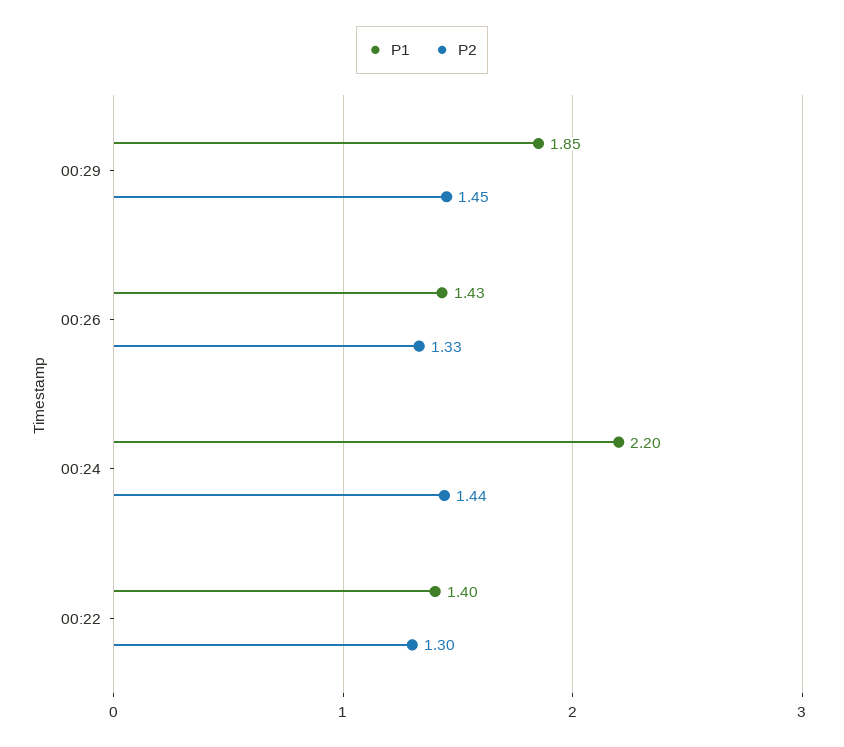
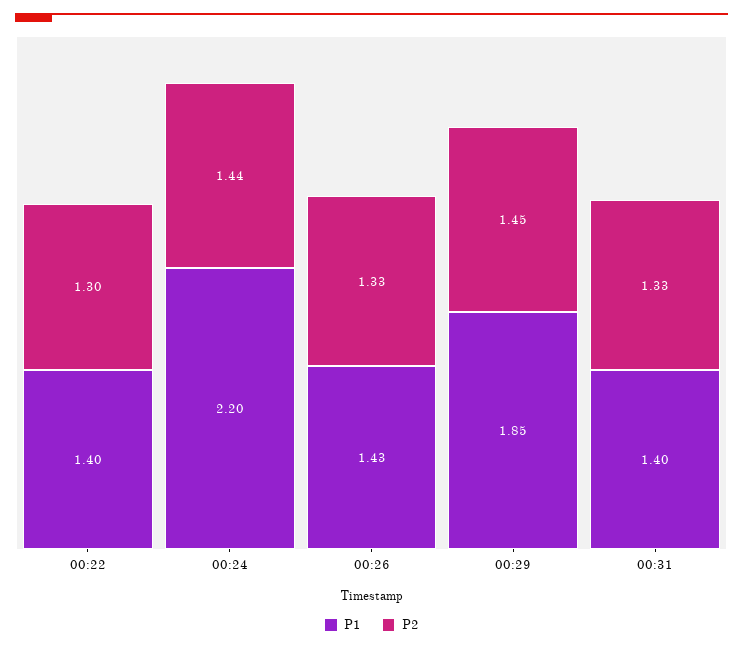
P1, 00:31: none -> 1.4
P2, 00:31: none -> 1.33

